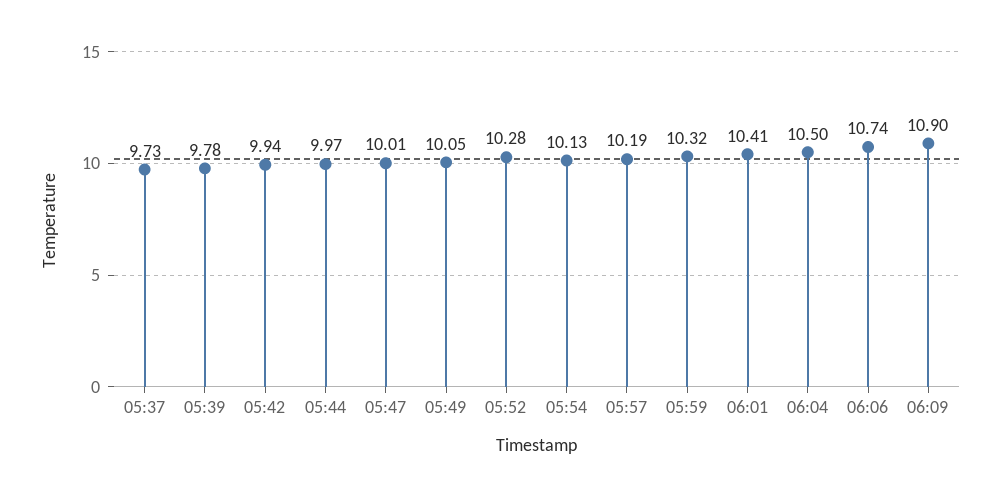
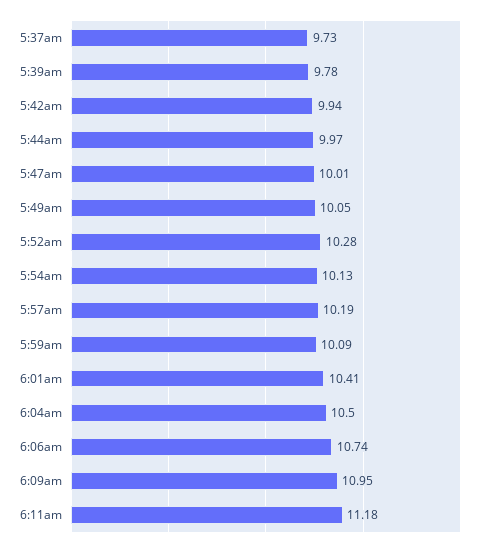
05:59: 10.32 -> 10.09
06:09: 10.9 -> 10.95
6:11am: none -> 11.18

